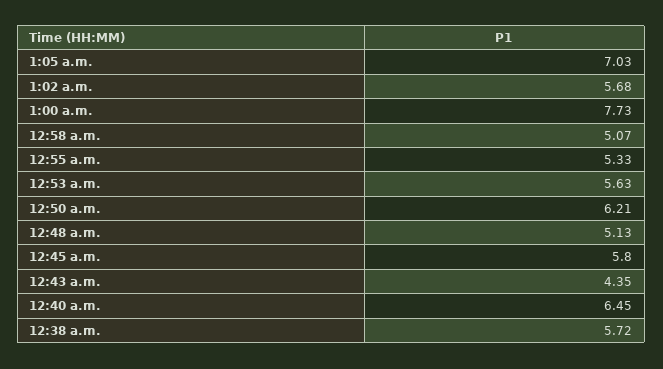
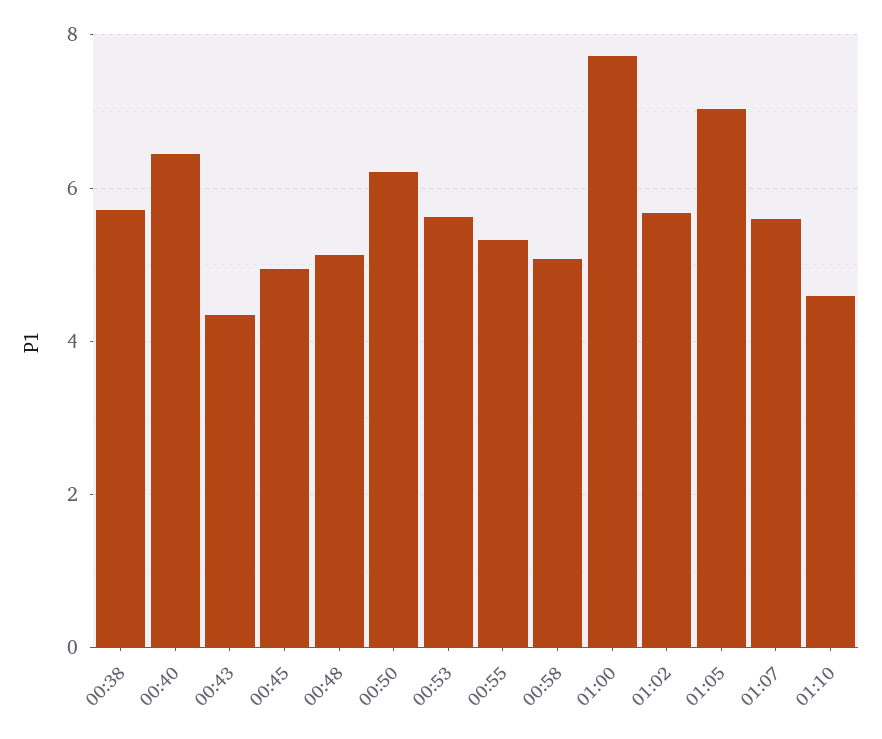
12:45 a.m.: 5.8 -> 5
01:07: none -> 5.6
01:10: none -> 4.6

